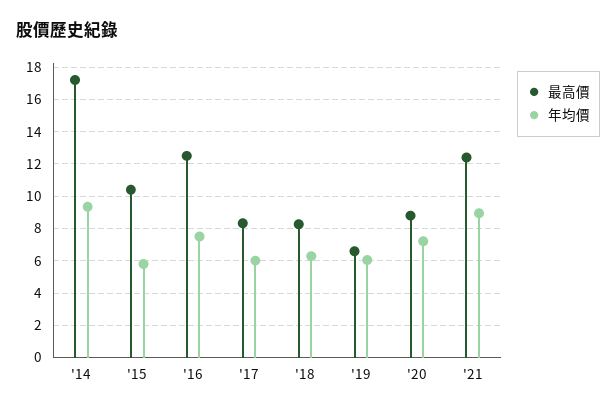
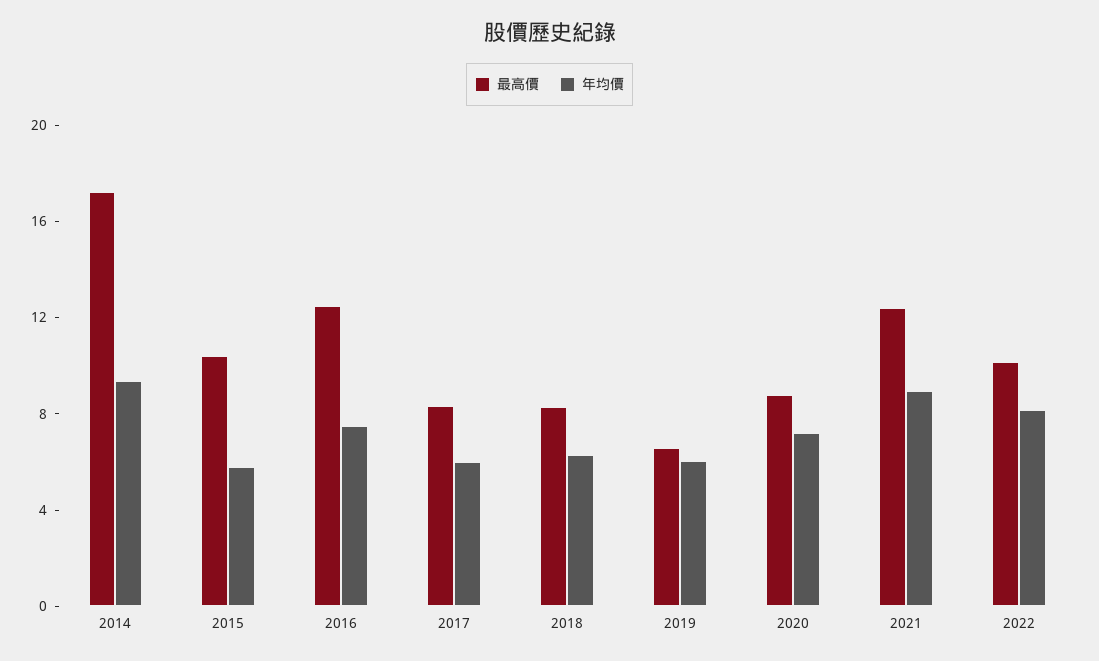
最高價, 2022: none -> 10
年均價, 2022: none -> 8

